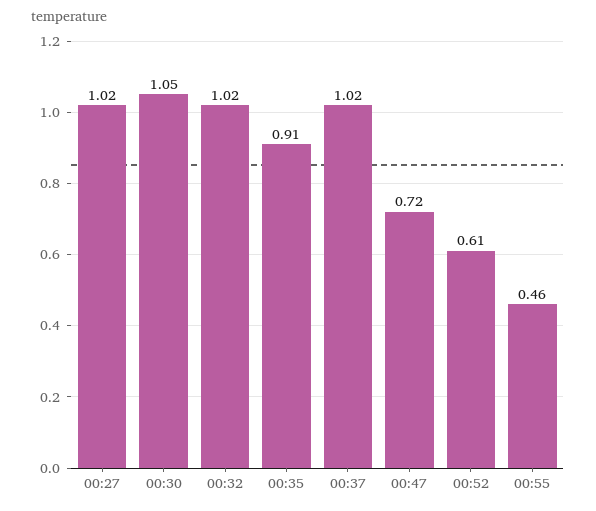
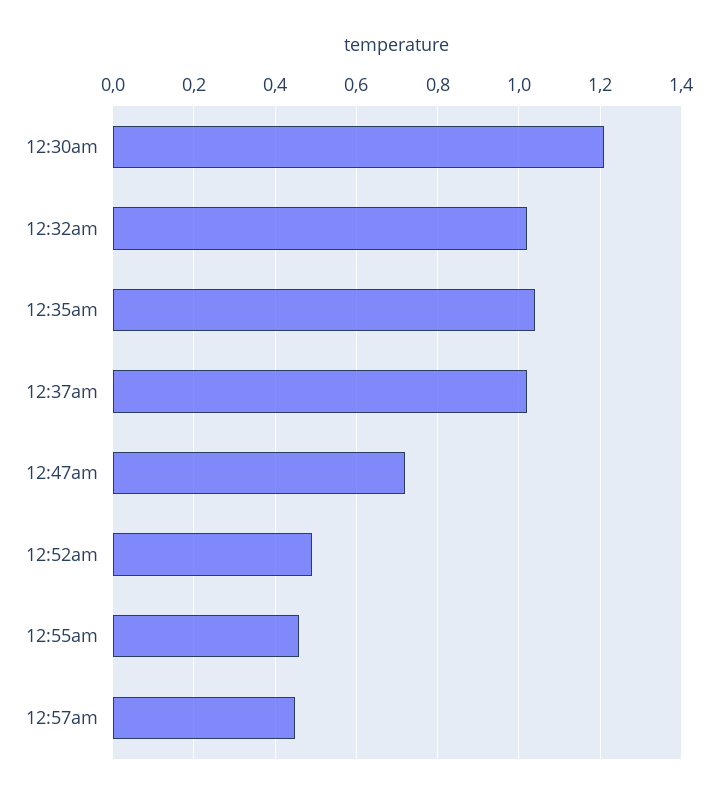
00:27: 1.02 -> none
00:30: 1.05 -> 1.2
00:35: 0.91 -> 1.05
00:52: 0.61 -> 0.5
12:57am: none -> 0.45

